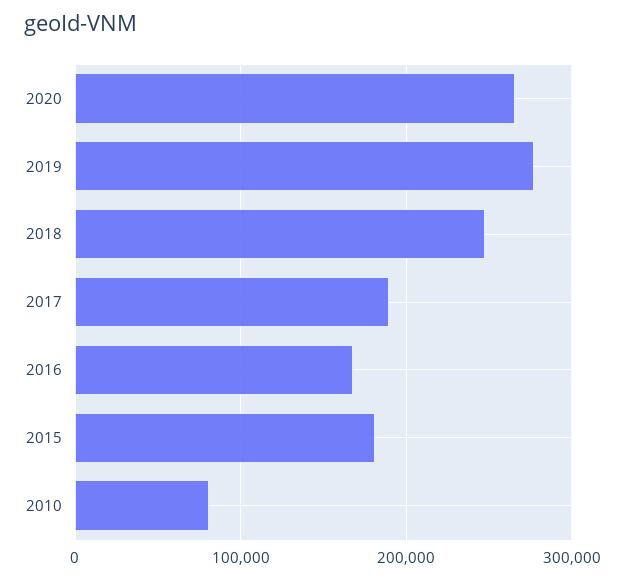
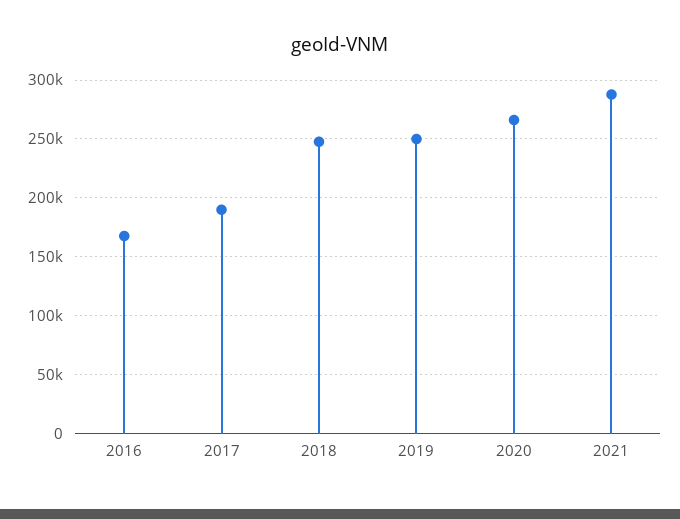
2019: 280000 -> 250000
2015: 180000 -> none
2010: 80000 -> none
2021: none -> 290000

